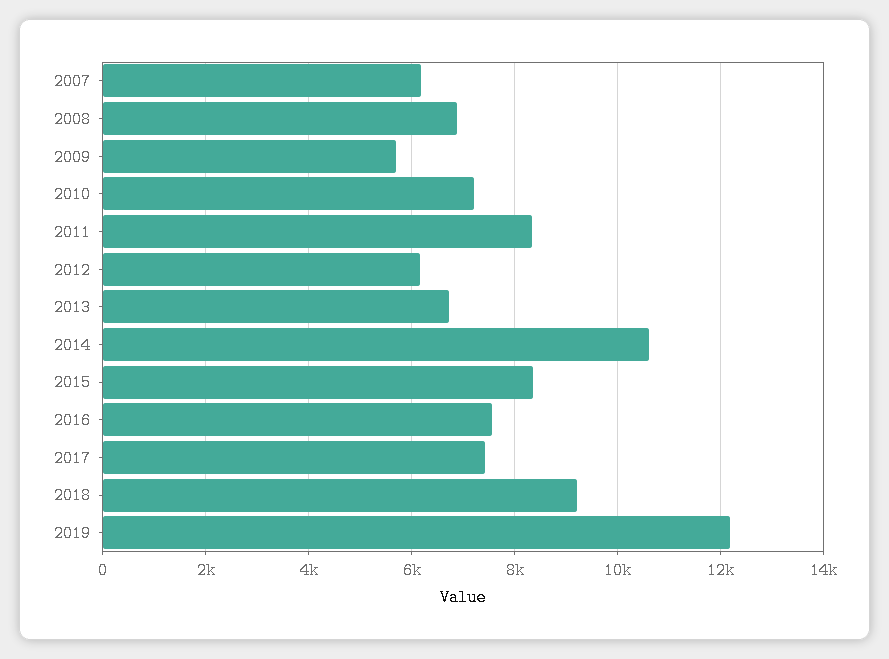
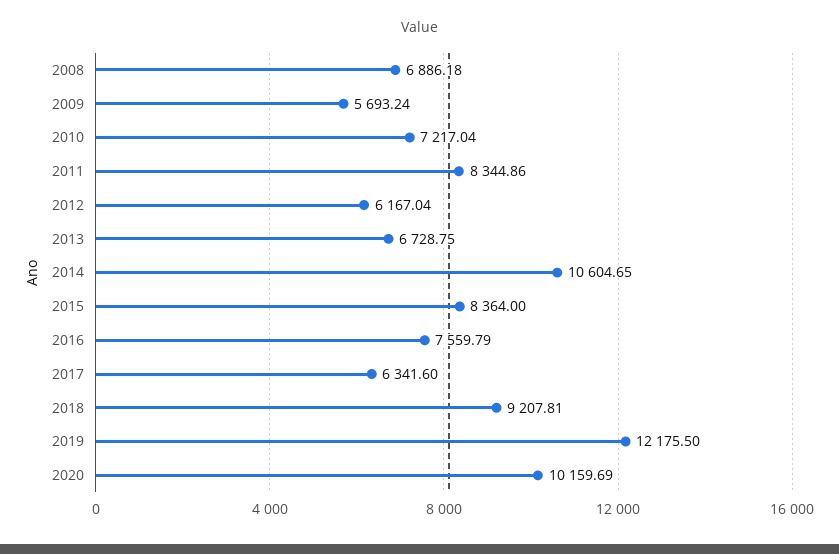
2007: 6200 -> none
2017: 7400 -> 6341.6
2020: none -> 10159.69

